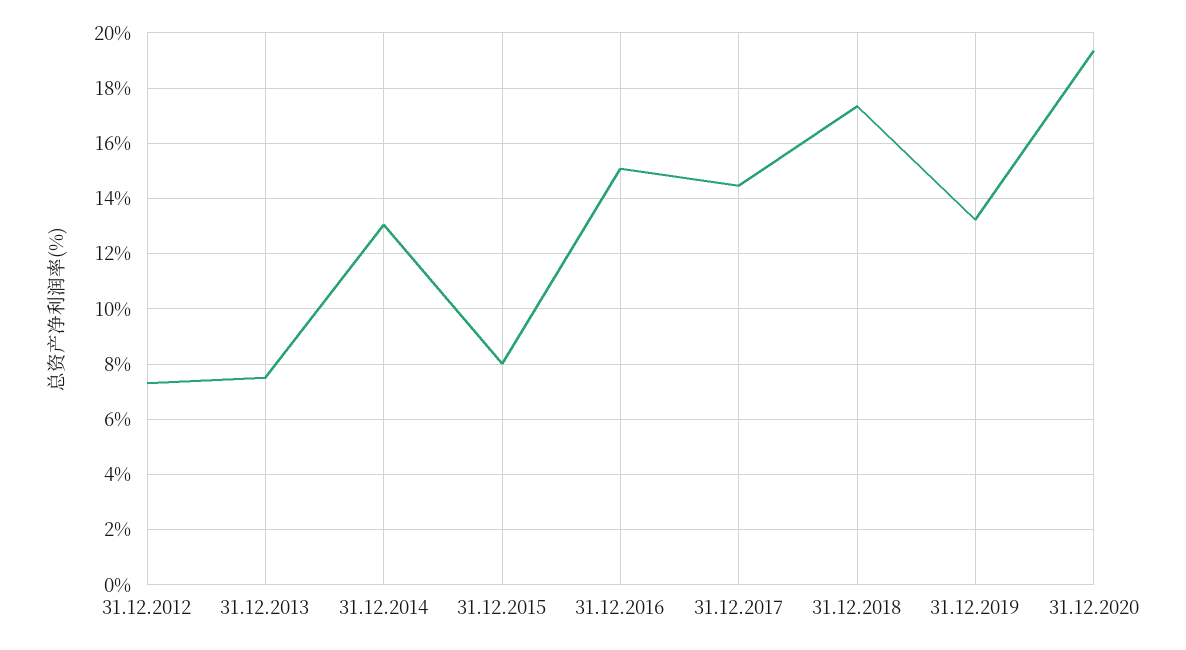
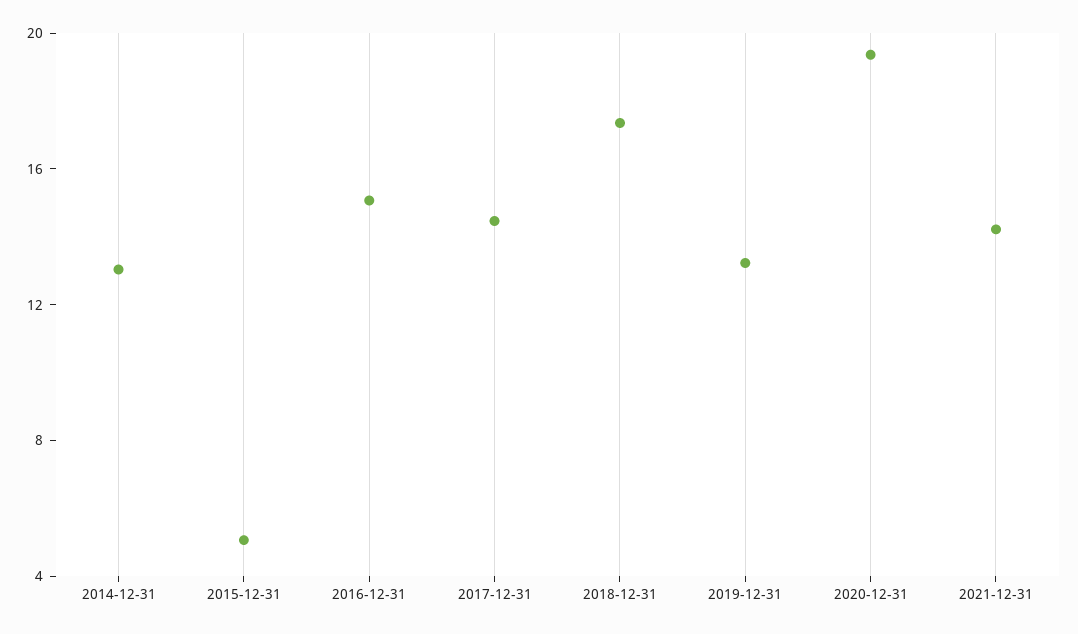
31.12.2012: 7.25 -> none
31.12.2013: 7.5 -> none
31.12.2015: 8 -> 5
2021-12-31: none -> 14

